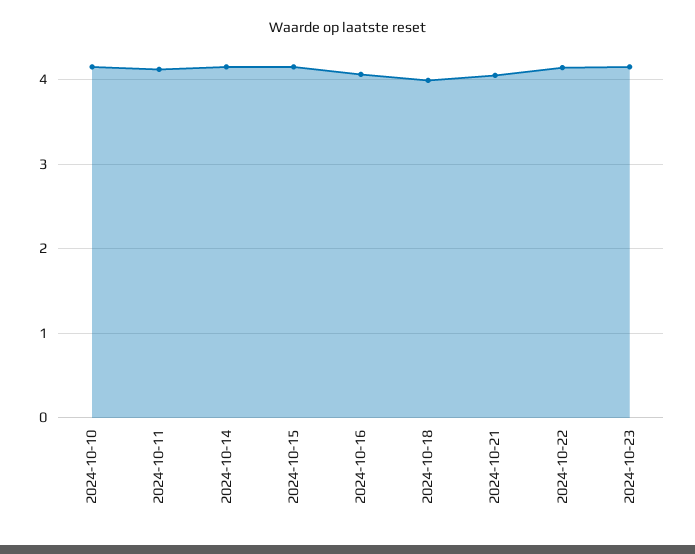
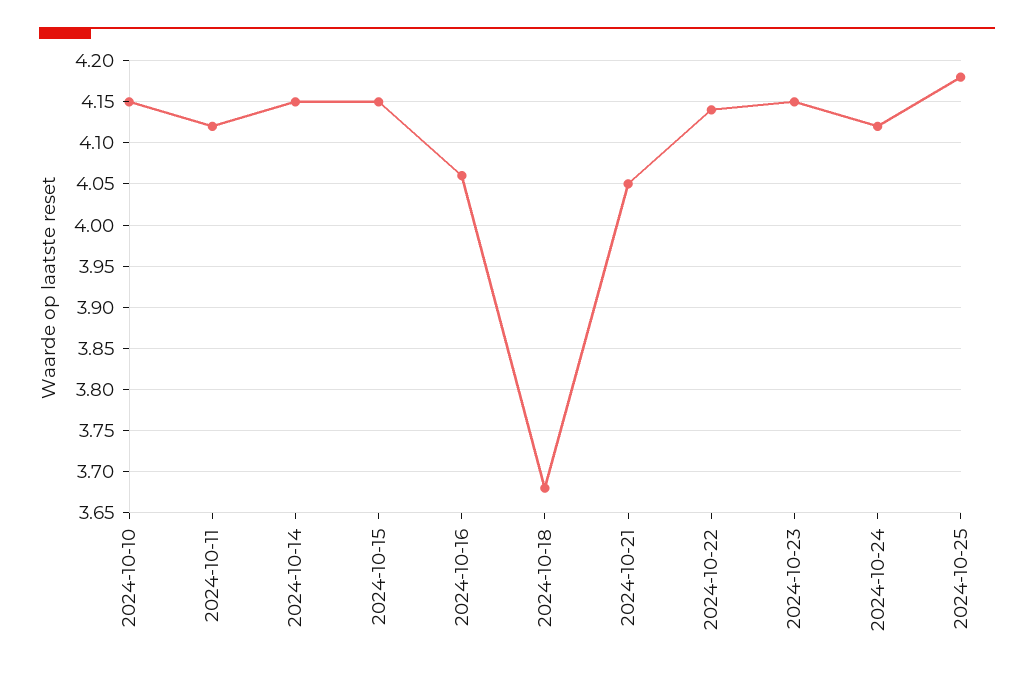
2024-10-18: 4 -> 3.68
2024-10-24: none -> 4.12
2024-10-25: none -> 4.18

